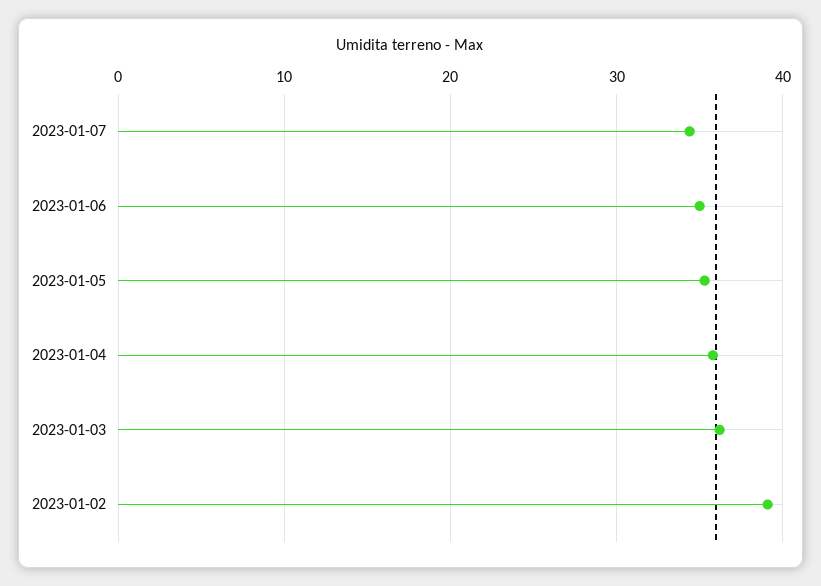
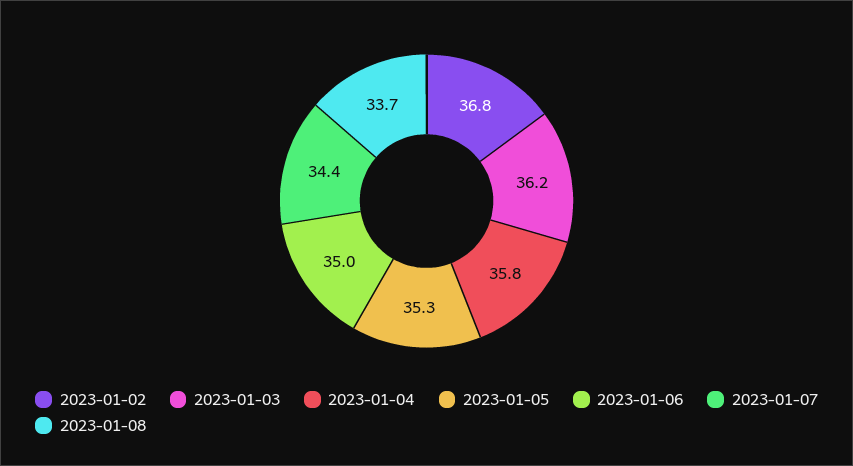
2023-01-02: 39 -> 36.8
2023-01-08: none -> 33.7

